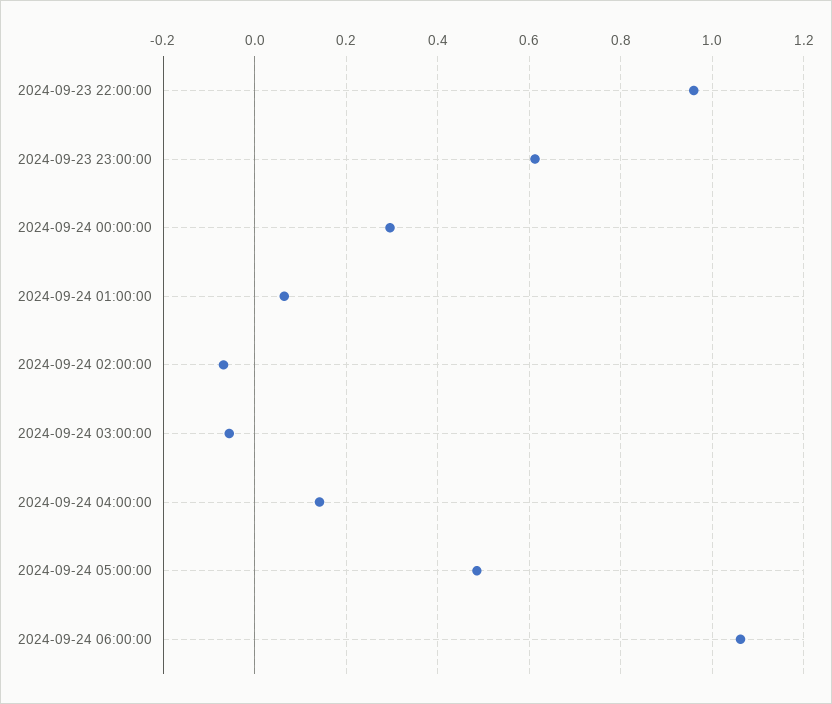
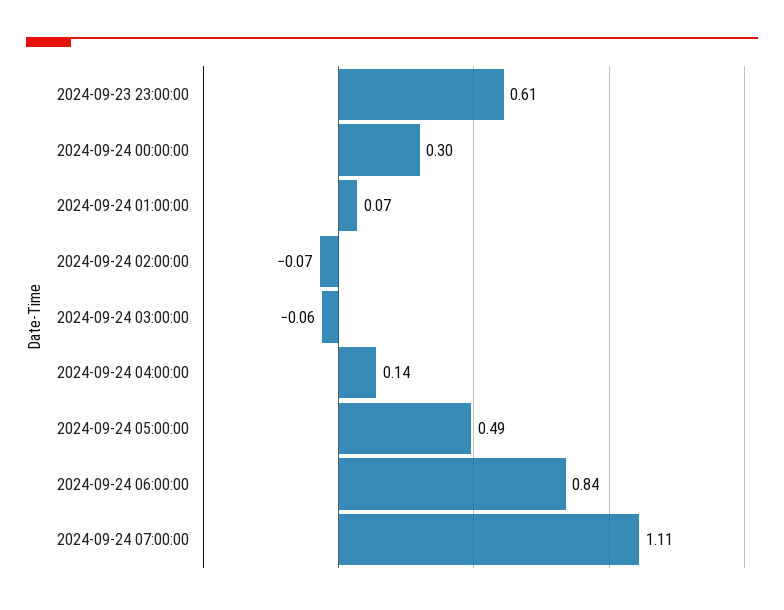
2024-09-23 22:00:00: 0.96 -> none
2024-09-24 06:00:00: 1.06 -> 0.84
2024-09-24 07:00:00: none -> 1.11

